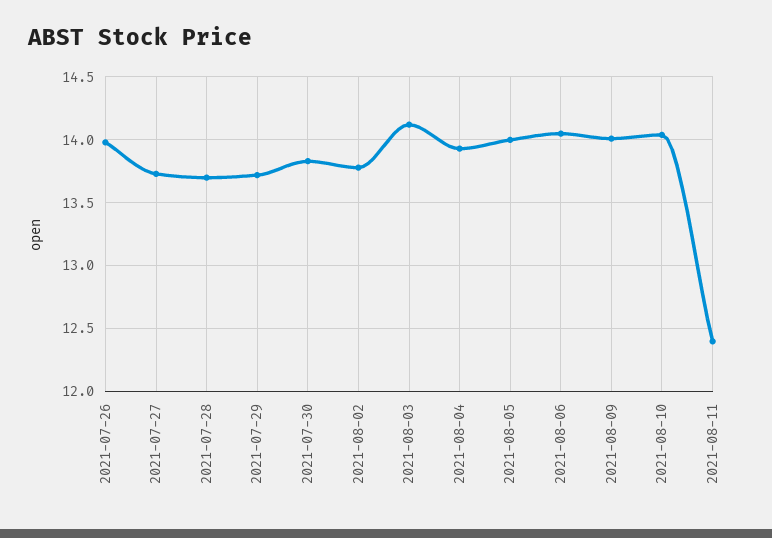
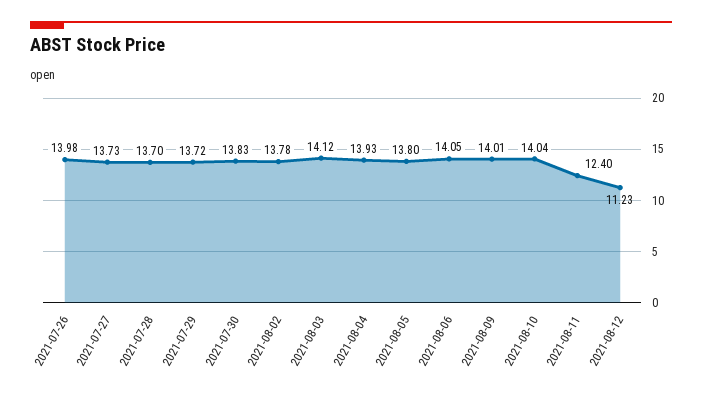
2021-08-05: 14 -> 13.8
2021-08-12: none -> 11.23

